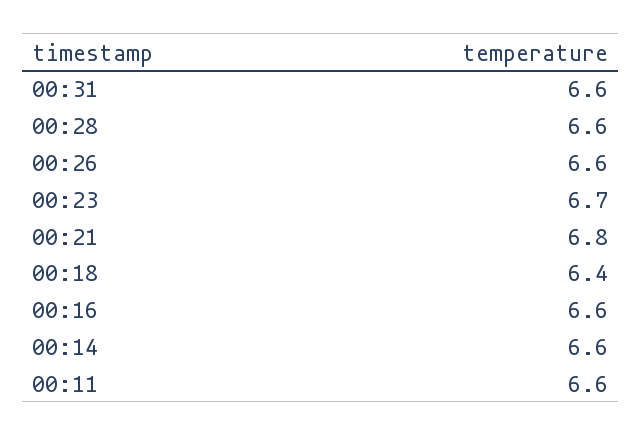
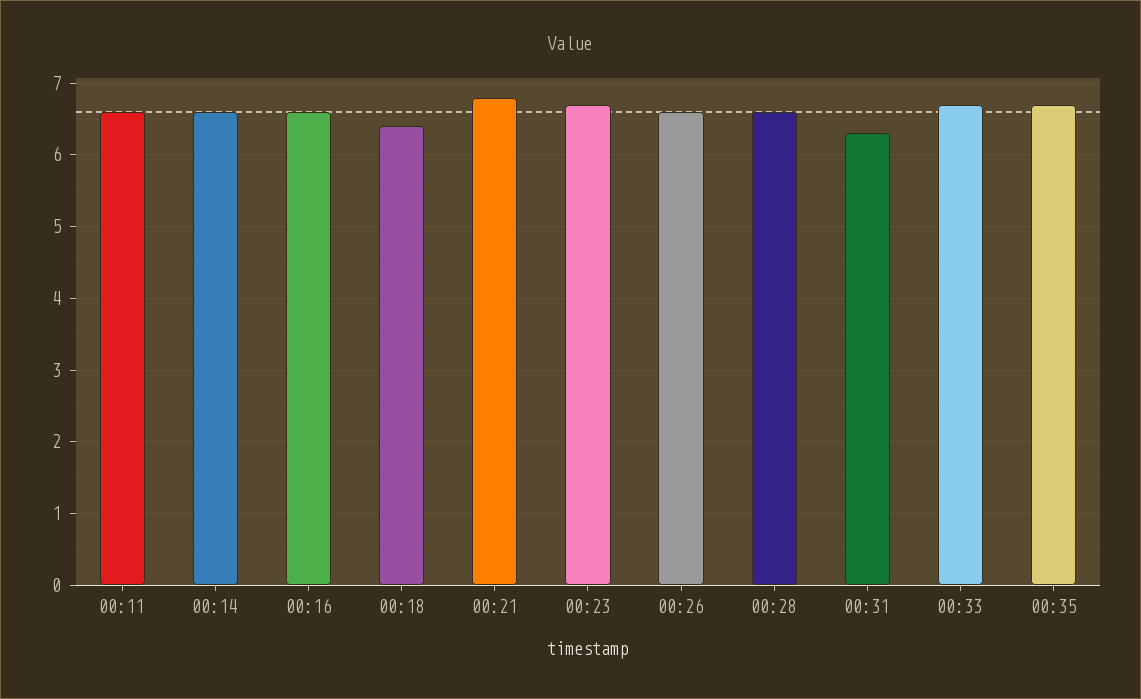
00:31: 6.6 -> 6.3
00:33: none -> 6.7
00:35: none -> 6.7

